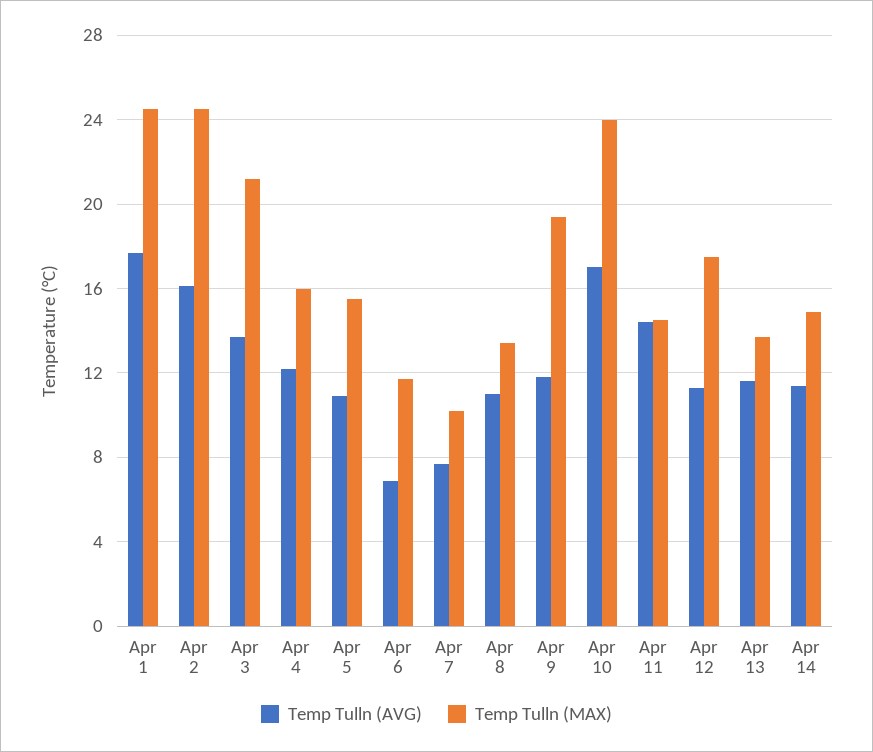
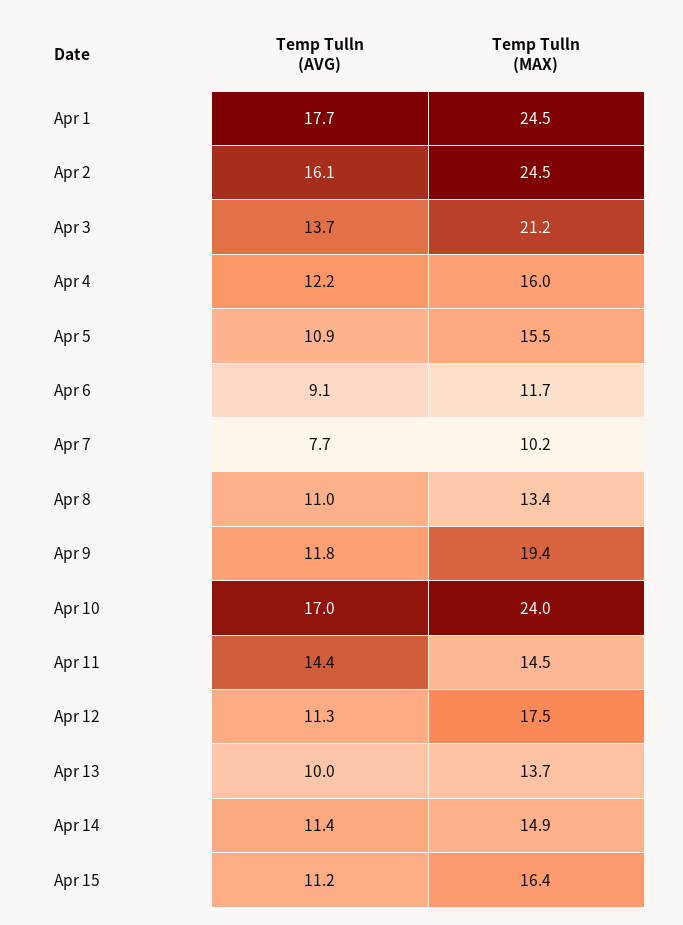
Temp Tulln (AVG), Apr 6: 7 -> 9.1
Temp Tulln (AVG), Apr 13: 11.5 -> 10
Temp Tulln (AVG), Apr 15: none -> 11.2
Temp Tulln (MAX), Apr 15: none -> 16.4

